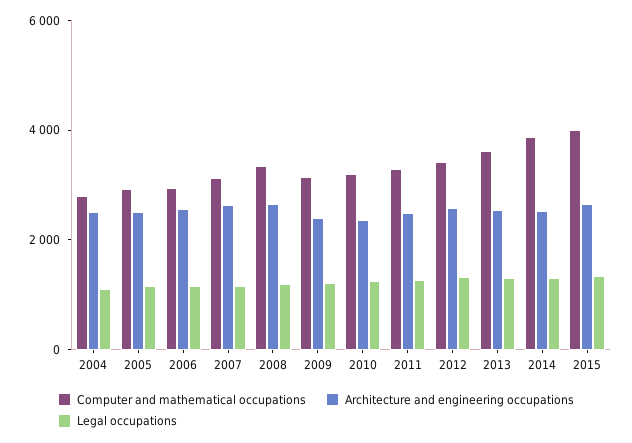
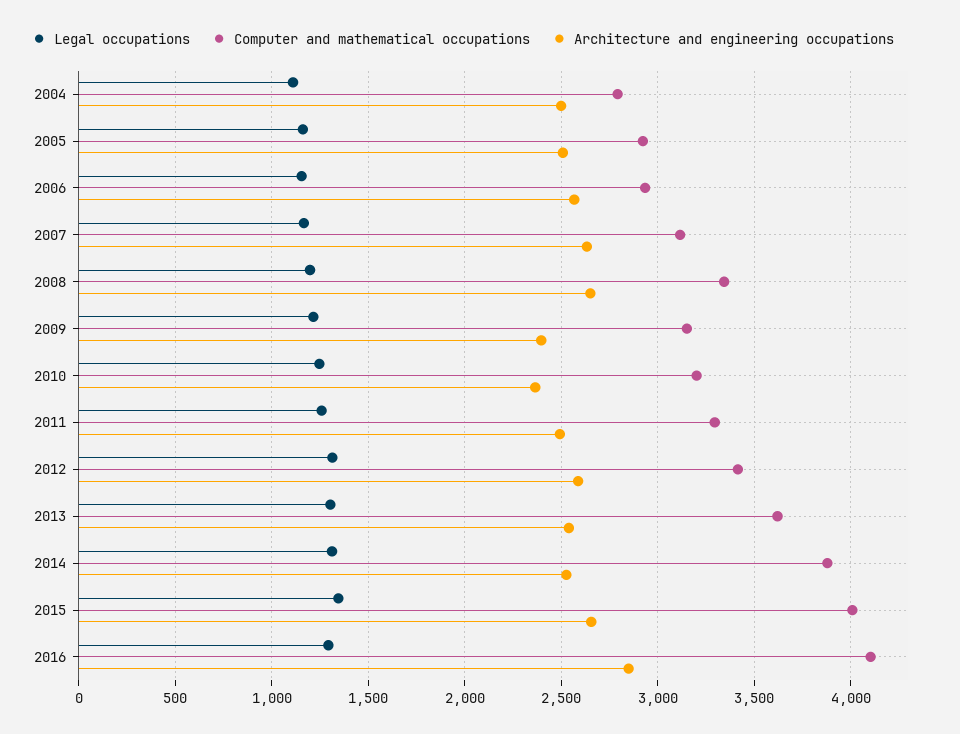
Legal occupations, 2016: none -> 1300
Computer and mathematical occupations, 2016: none -> 4100
Architecture and engineering occupations, 2016: none -> 2850

